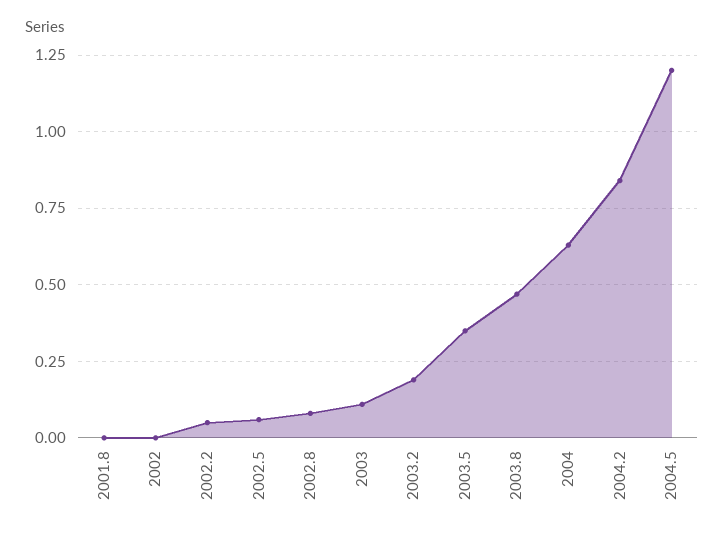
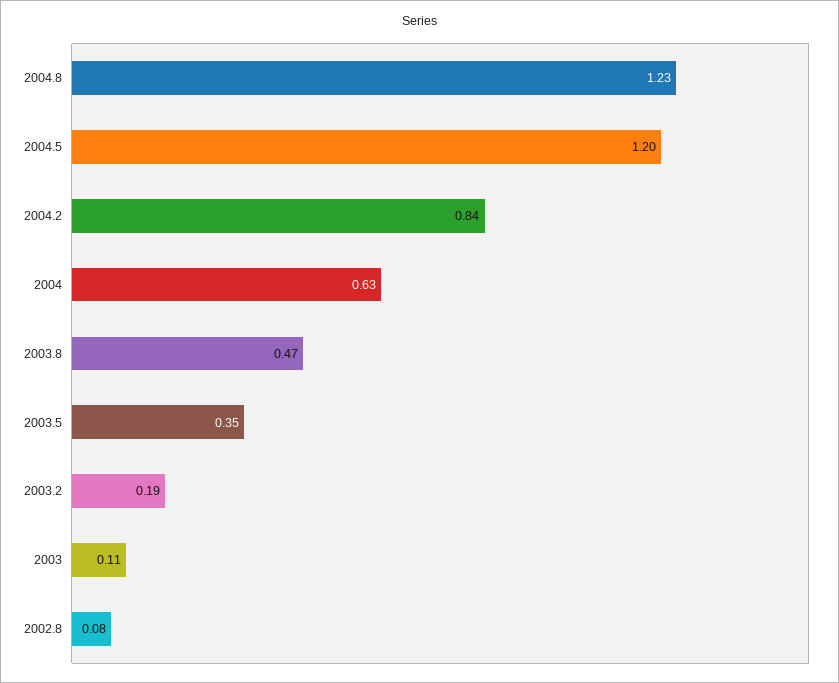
2001.8: 0 -> none
2002: 0 -> none
2002.2: 0.05 -> none
2002.5: 0.05 -> none
2004.8: none -> 1.23

